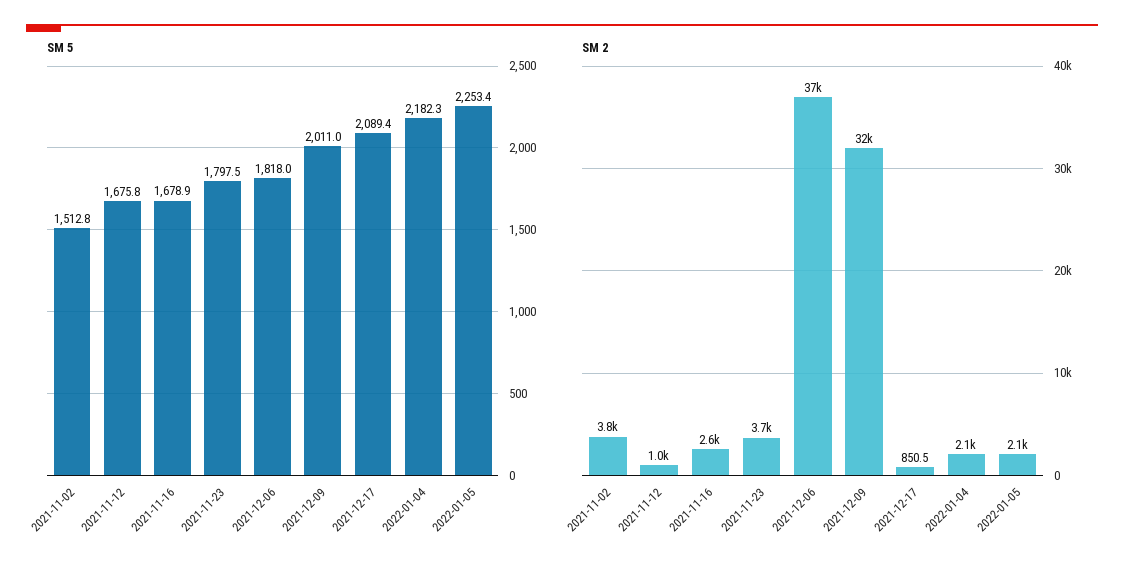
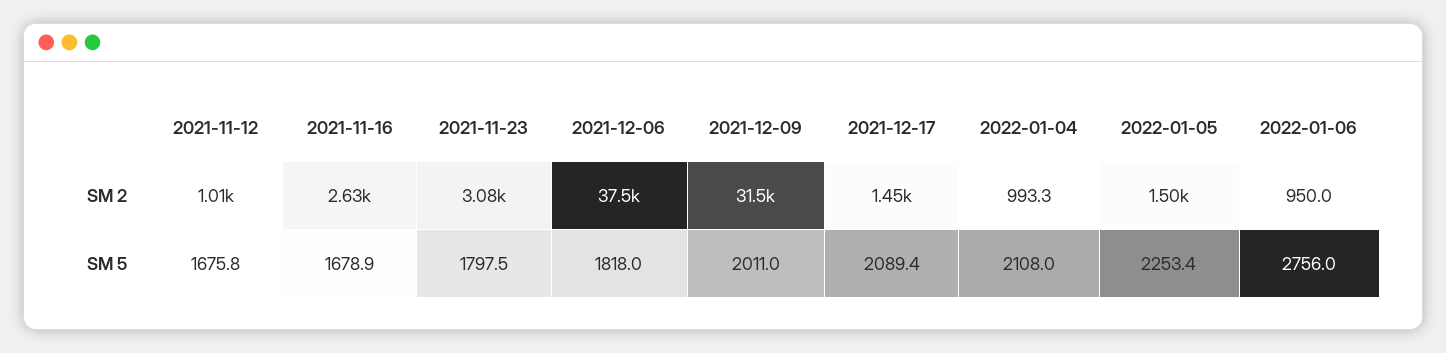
SM 5, 2021-11-02: 1512.8 -> none
SM 5, 2022-01-04: 2182.3 -> 2108
SM 2, 2021-11-02: 3800 -> none
SM 2, 2021-11-23: 3700 -> 3080
SM 2, 2021-12-17: 850.5 -> 1450
SM 2, 2022-01-04: 2100 -> 993.3
SM 2, 2022-01-05: 2100 -> 1500
SM 2, 2022-01-06: none -> 950
SM 5, 2022-01-06: none -> 2756

